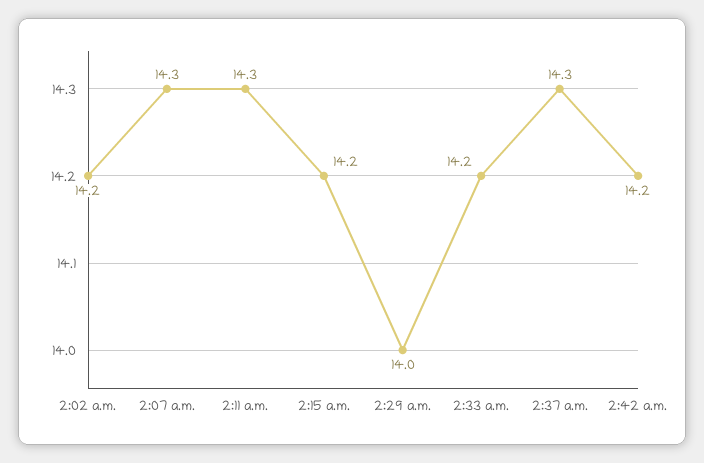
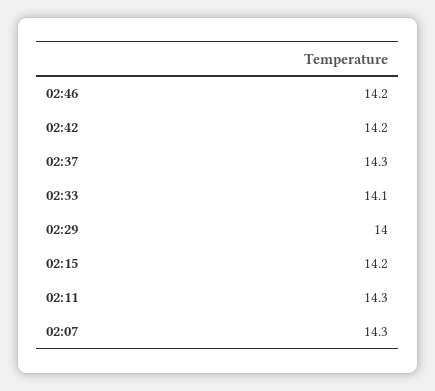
2:02 a.m.: 14.2 -> none
2:33 a.m.: 14.2 -> 14.1
02:46: none -> 14.2

